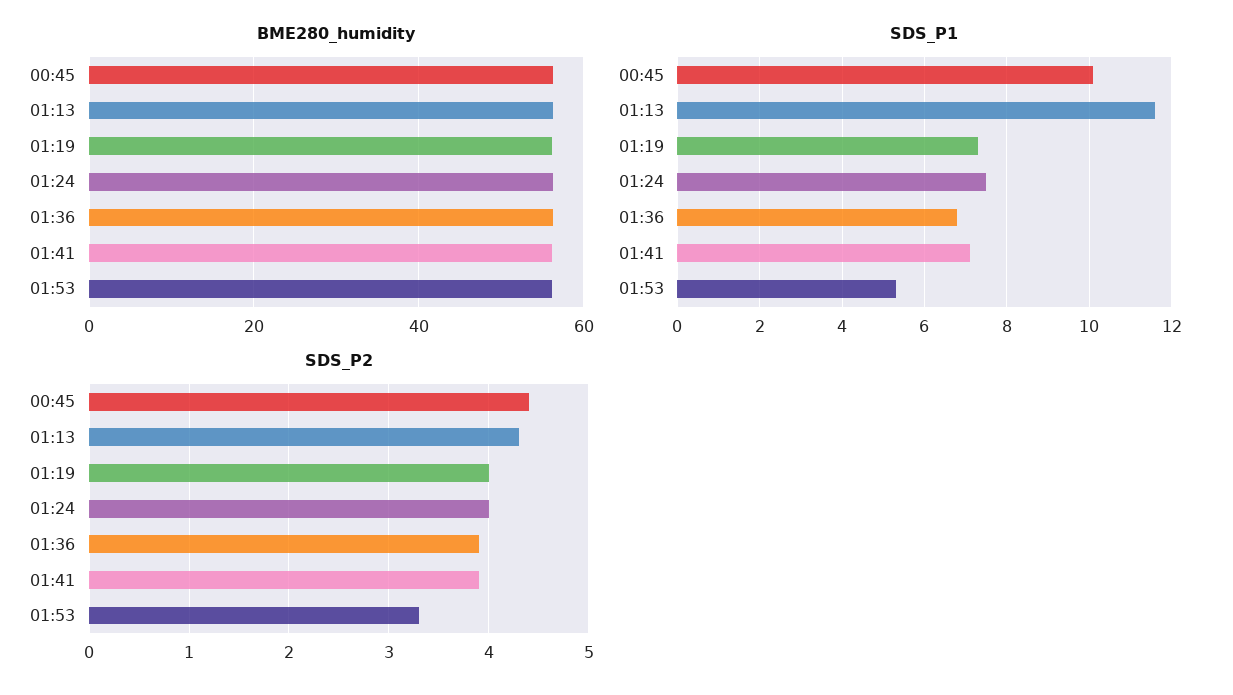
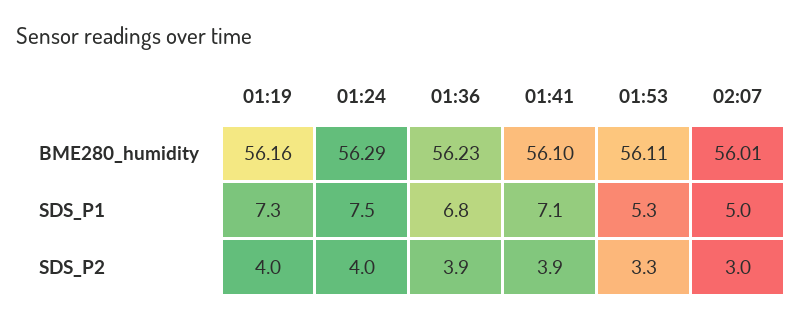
BME280_humidity, 00:45: 56 -> none
BME280_humidity, 01:13: 56 -> none
SDS_P1, 00:45: 10 -> none
SDS_P1, 01:13: 11.5 -> none
SDS_P2, 00:45: 4.4 -> none
SDS_P2, 01:13: 4.3 -> none
BME280_humidity, 02:07: none -> 56.01
SDS_P1, 02:07: none -> 5
SDS_P2, 02:07: none -> 3

